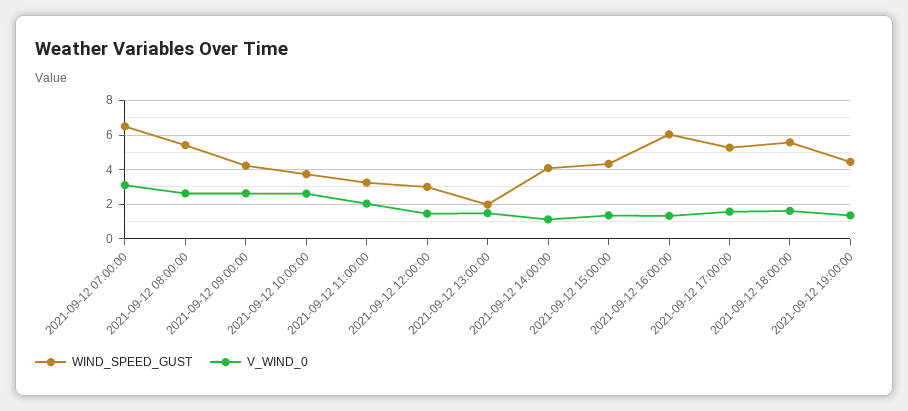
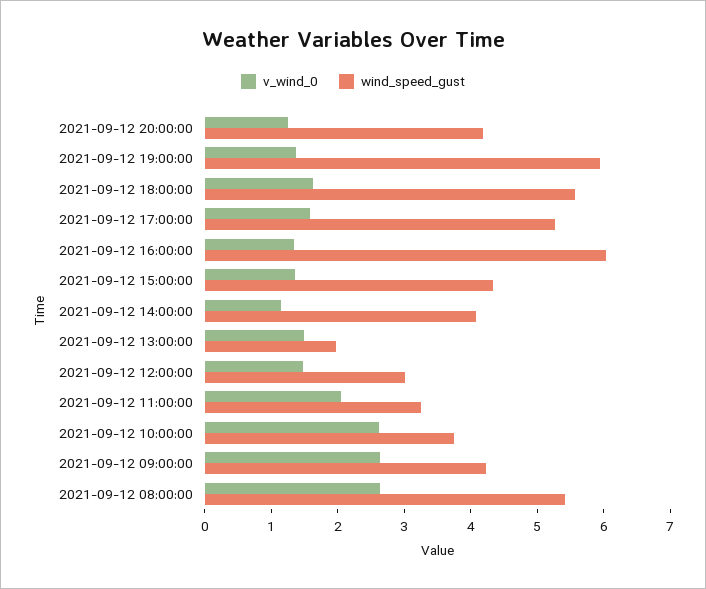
WIND_SPEED_GUST, 2021-09-12 07:00:00: 6.5 -> none
V_WIND_0, 2021-09-12 07:00:00: 3 -> none
WIND_SPEED_GUST, 2021-09-12 19:00:00: 4.5 -> 6
V_WIND_0, 2021-09-12 20:00:00: none -> 1.2
WIND_SPEED_GUST, 2021-09-12 20:00:00: none -> 4.2

